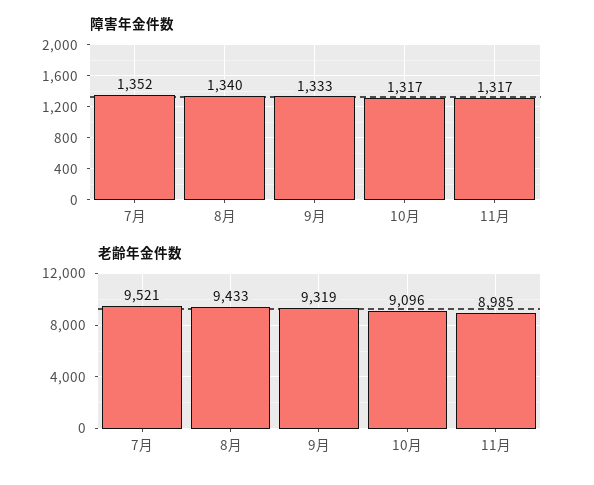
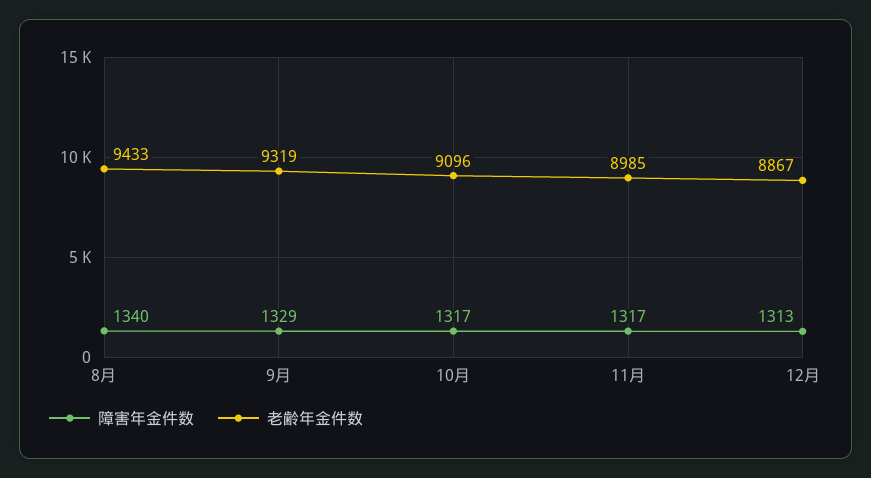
障害年金件数, 7月: 1352 -> none
障害年金件数, 9月: 1333 -> 1329
老齢年金件数, 7月: 9521 -> none
障害年金件数, 12月: none -> 1313
老齢年金件数, 12月: none -> 8867

